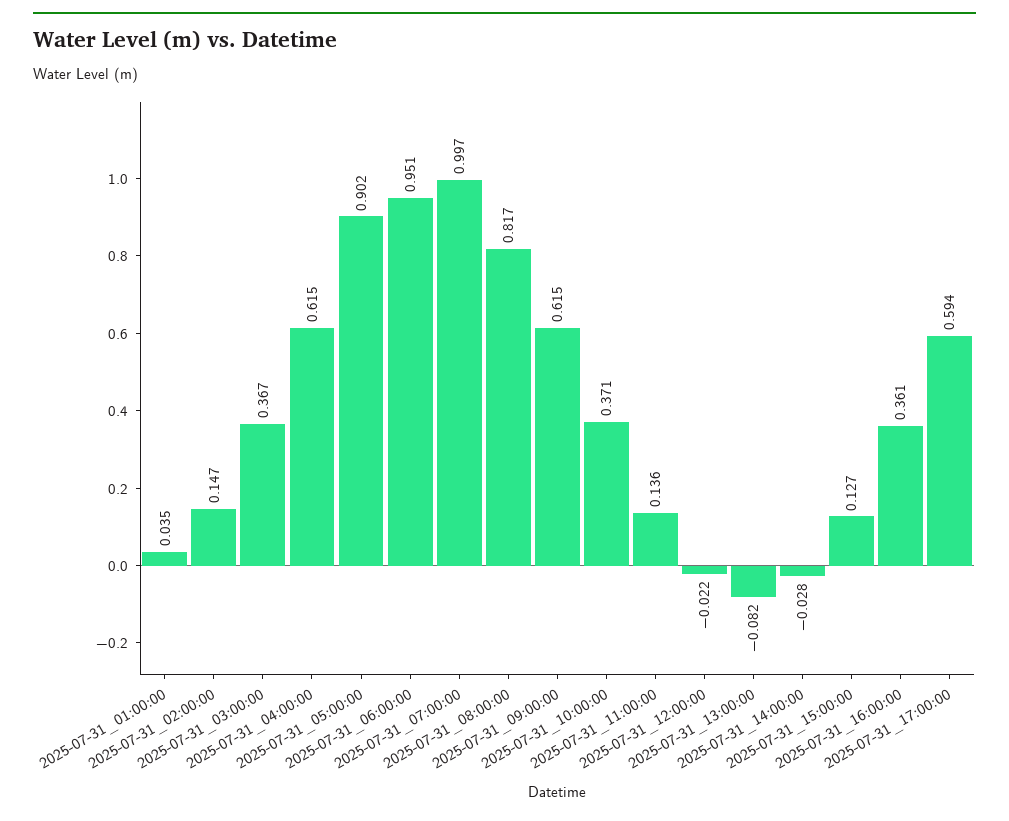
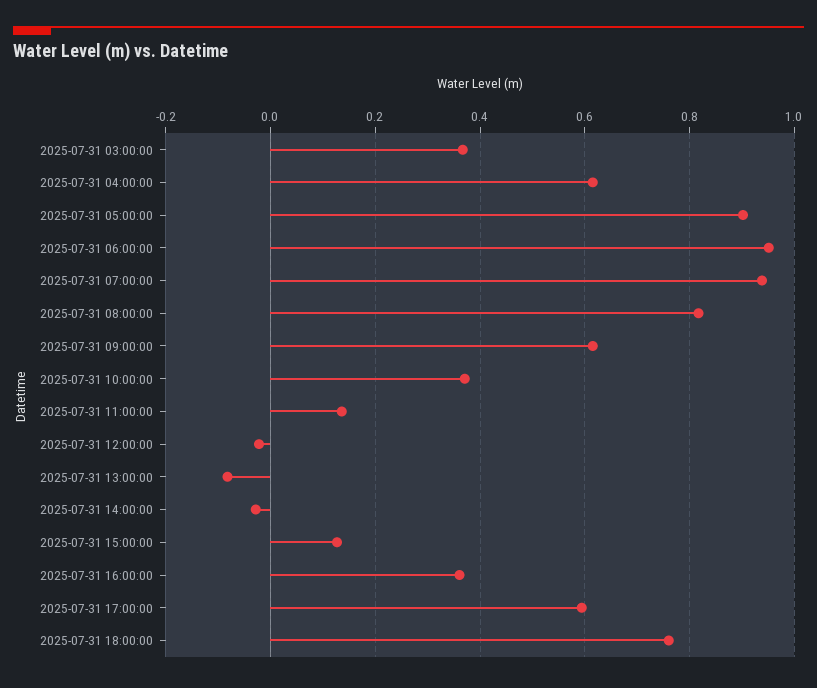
2025-07-31_01:00:00: 0.035 -> none
2025-07-31_02:00:00: 0.147 -> none
2025-07-31_07:00:00: 0.997 -> 0.94
2025-07-31 18:00:00: none -> 0.76

